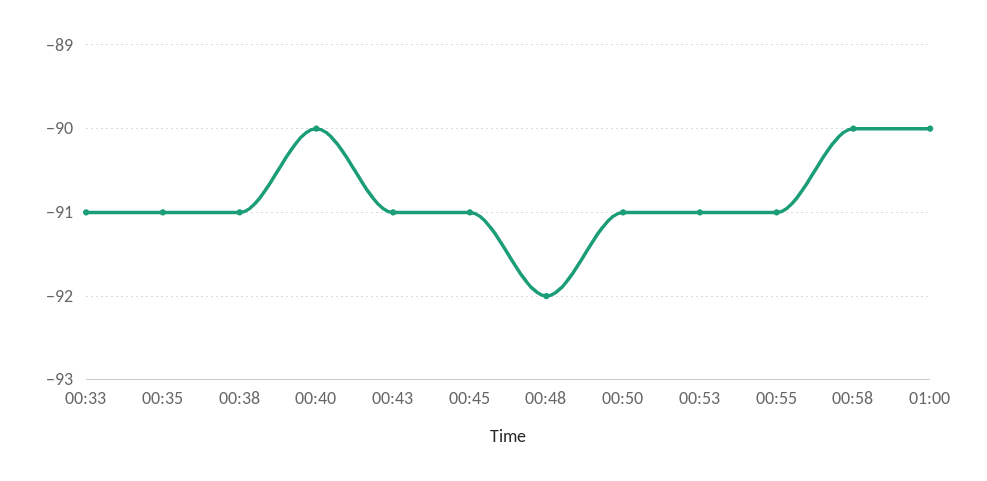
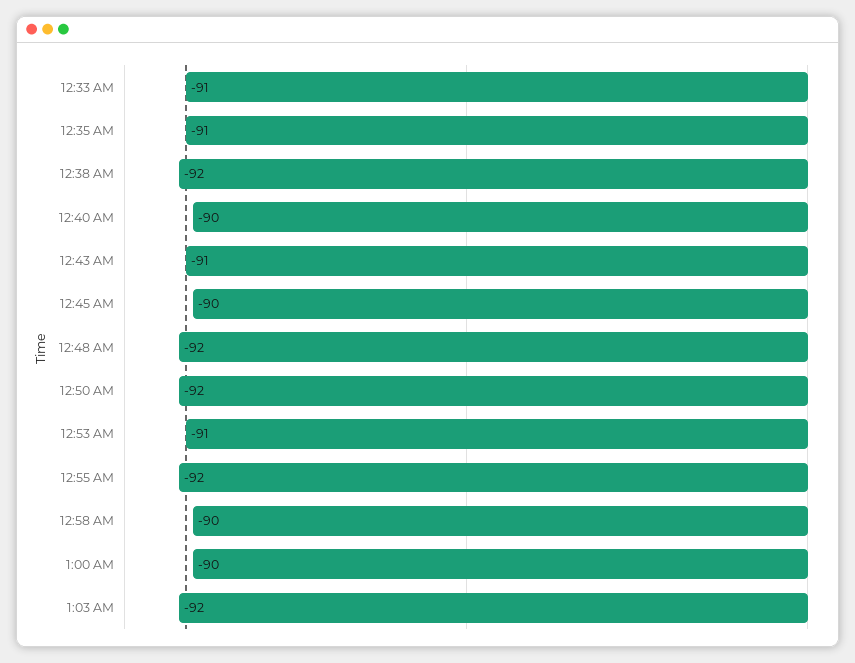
00:38: -91 -> -92
00:45: -91 -> -90
00:50: -91 -> -92
00:55: -91 -> -92
1:03 AM: none -> -92

